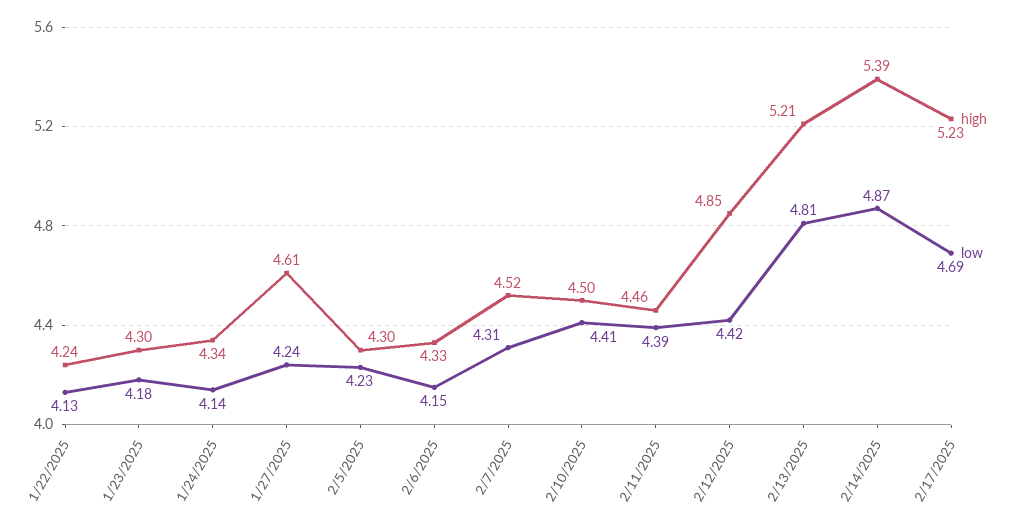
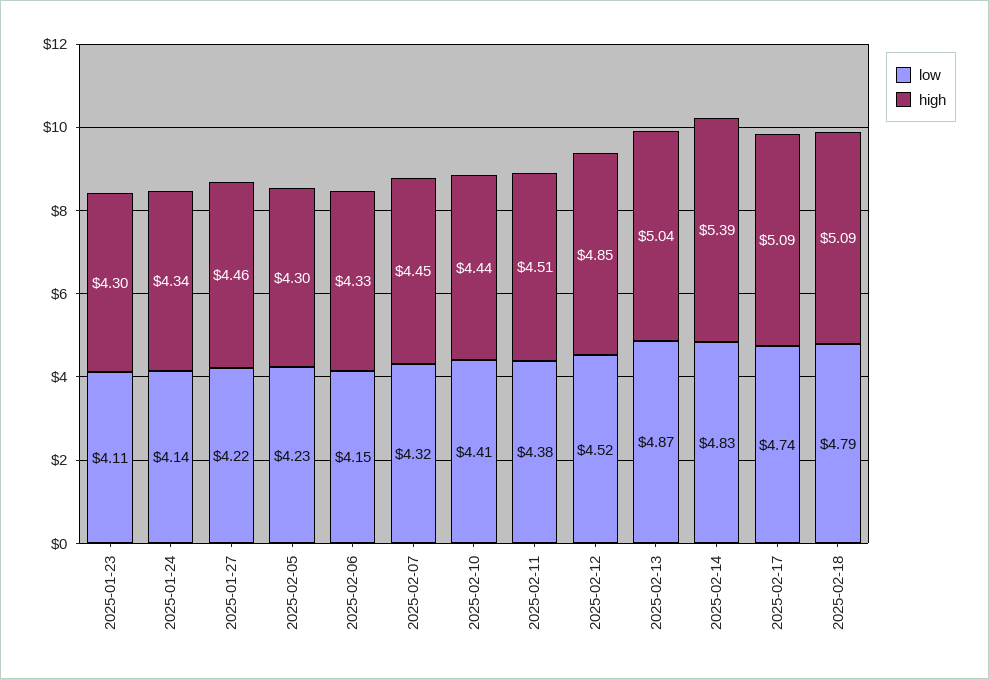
high, 1/22/2025: 4.24 -> none
low, 1/22/2025: 4.13 -> none
low, 1/23/2025: 4.18 -> 4.11
high, 1/27/2025: 4.61 -> 4.46
low, 1/27/2025: 4.24 -> 4.22
high, 2/7/2025: 4.52 -> 4.45
low, 2/7/2025: 4.31 -> 4.32
high, 2/10/2025: 4.5 -> 4.44
high, 2/11/2025: 4.46 -> 4.51
low, 2/11/2025: 4.39 -> 4.38
low, 2/12/2025: 4.42 -> 4.52
high, 2/13/2025: 5.21 -> 5.04
low, 2/13/2025: 4.81 -> 4.87
low, 2/14/2025: 4.87 -> 4.83
high, 2/17/2025: 5.23 -> 5.09
low, 2/17/2025: 4.69 -> 4.74
low, 2025-02-18: none -> 4.79
high, 2025-02-18: none -> 5.09

